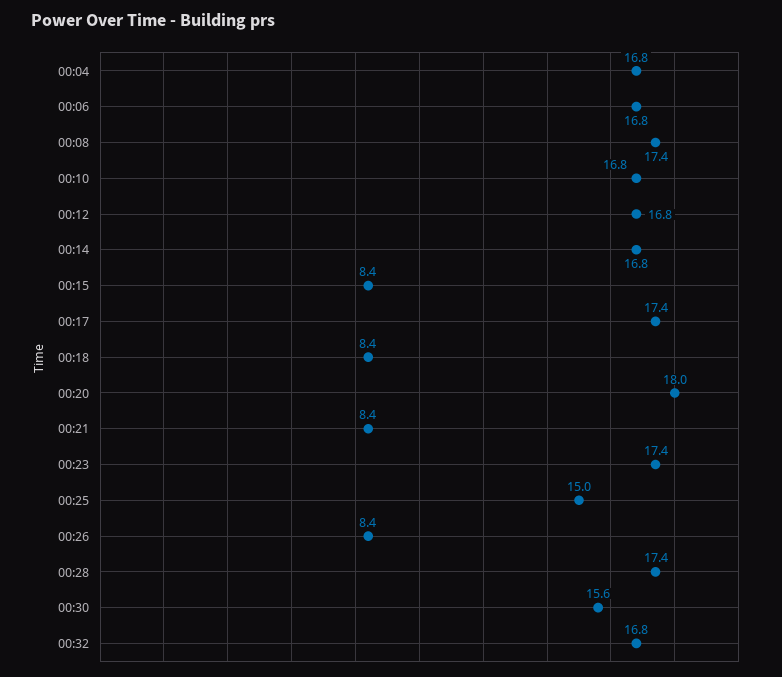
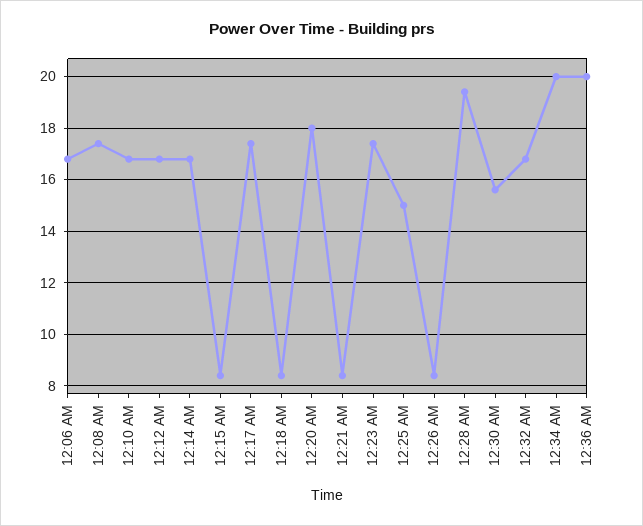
00:04: 16.8 -> none
00:28: 17.4 -> 19.5
12:34 AM: none -> 20
12:36 AM: none -> 20

